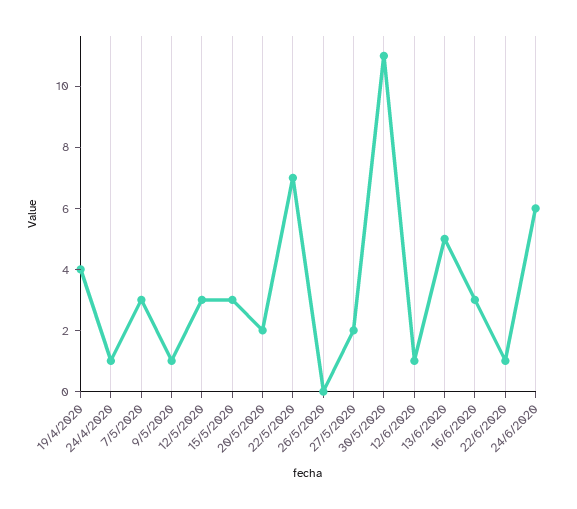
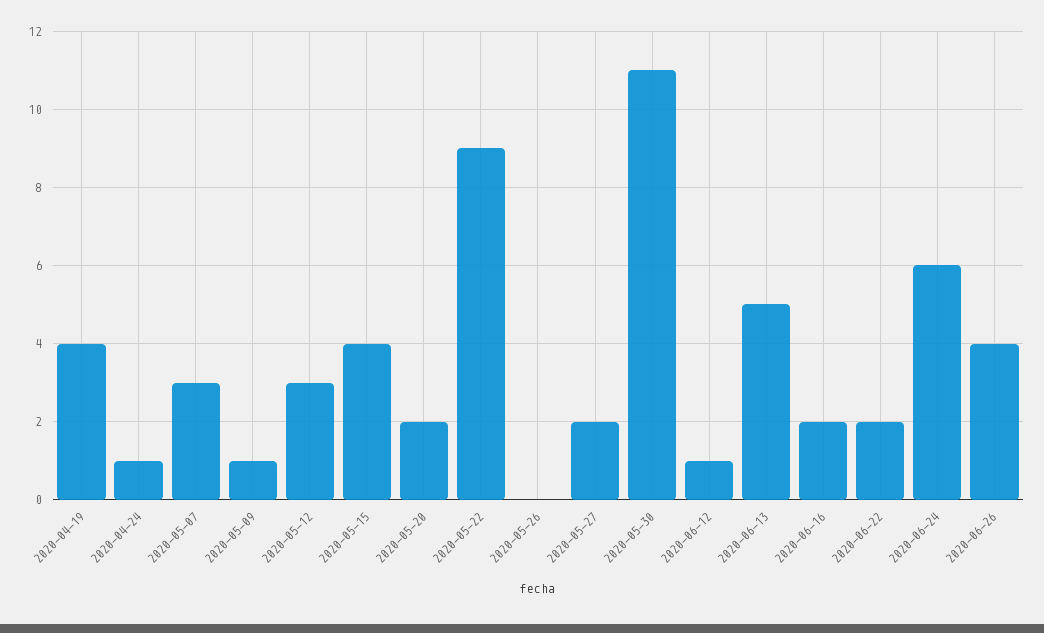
15/5/2020: 3 -> 4
22/5/2020: 7 -> 9
16/6/2020: 3 -> 2
22/6/2020: 1 -> 2
2020-06-26: none -> 4

